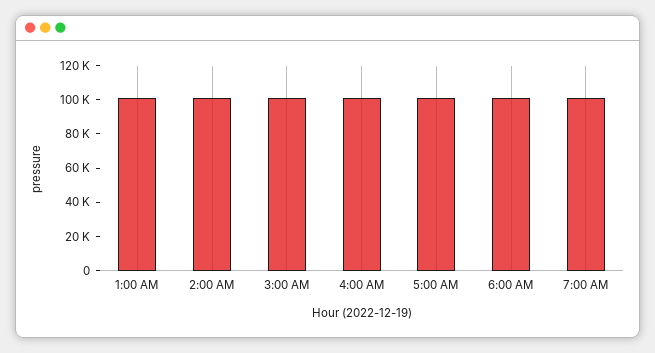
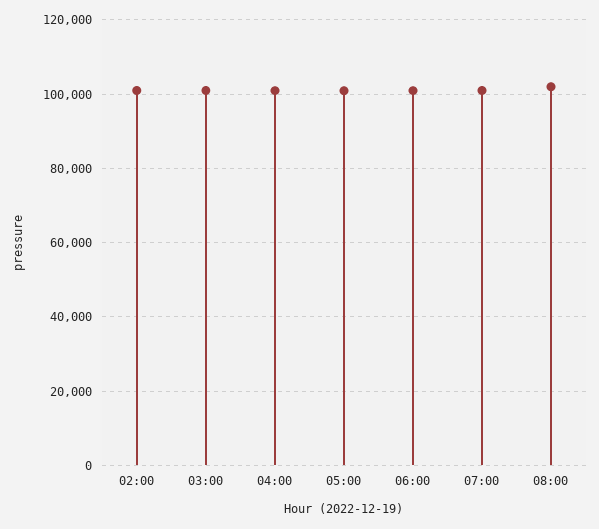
1:00 AM: 100000 -> none
08:00: none -> 102000

